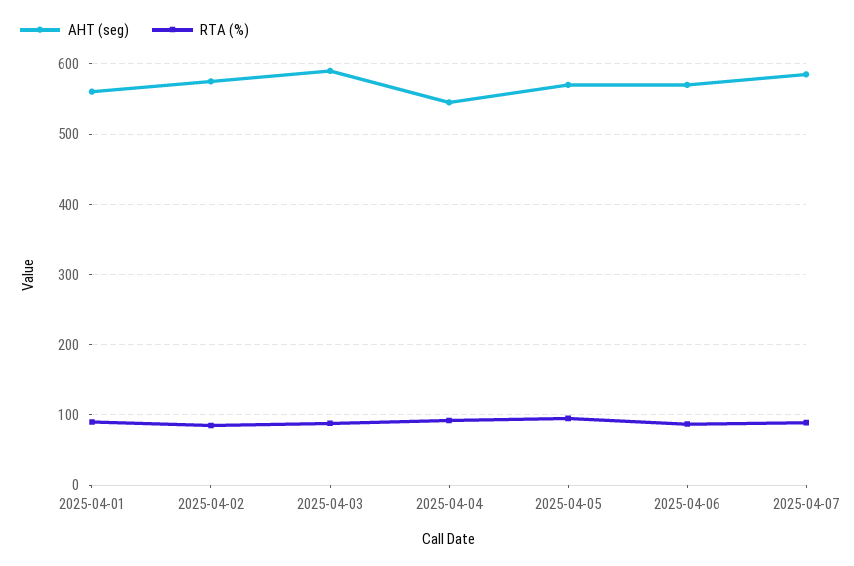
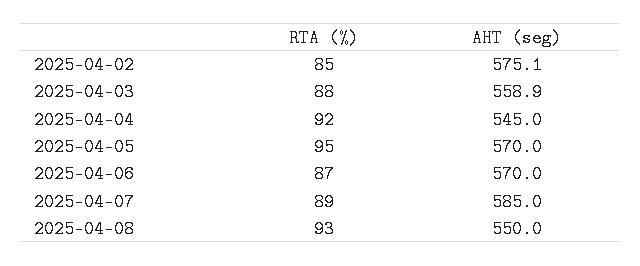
AHT (seg), 2025-04-01: 560 -> none
RTA (%), 2025-04-01: 90 -> none
AHT (seg), 2025-04-03: 590 -> 558.9
RTA (%), 2025-04-08: none -> 93
AHT (seg), 2025-04-08: none -> 550

